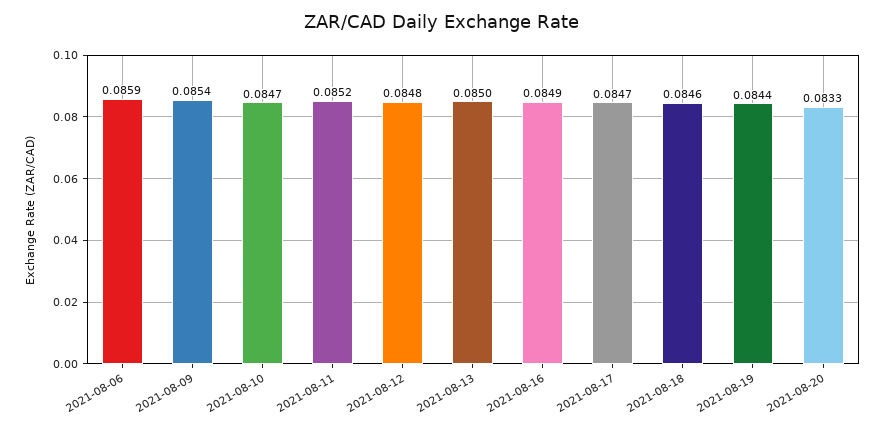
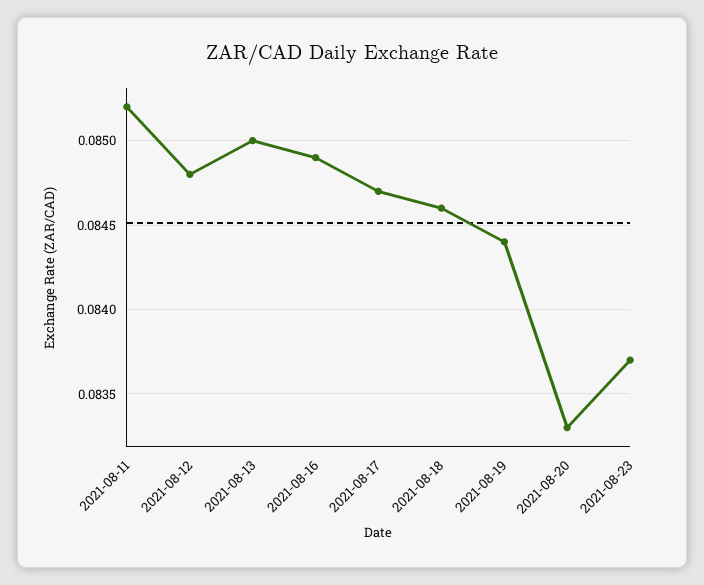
2021-08-06: 0.0859 -> none
2021-08-09: 0.0854 -> none
2021-08-10: 0.0847 -> none
2021-08-23: none -> 0.0837

